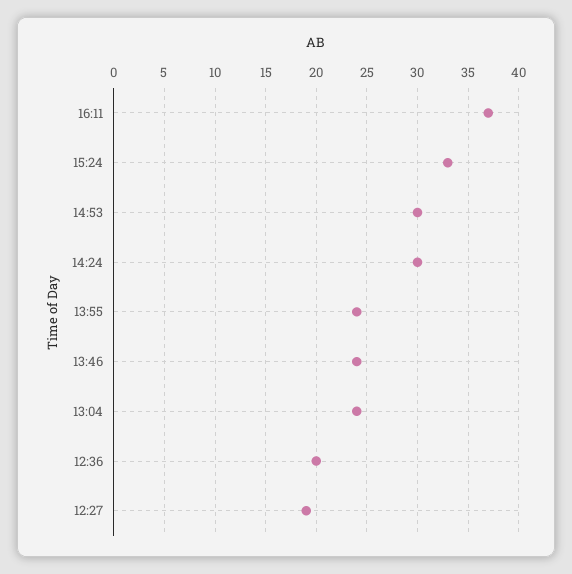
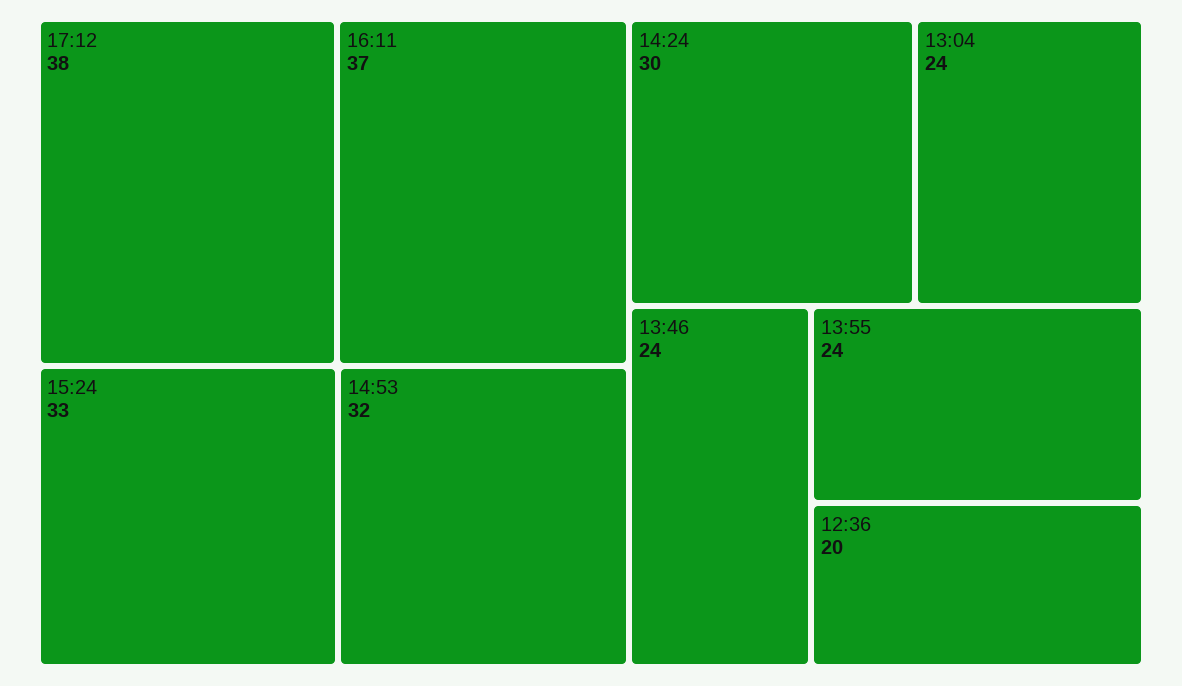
14:53: 30 -> 32
12:27: 19 -> none
17:12: none -> 38

